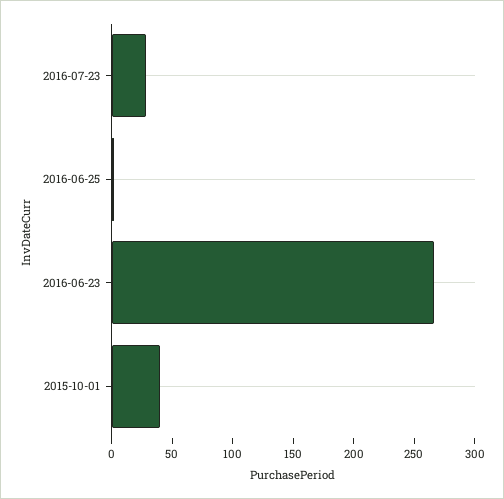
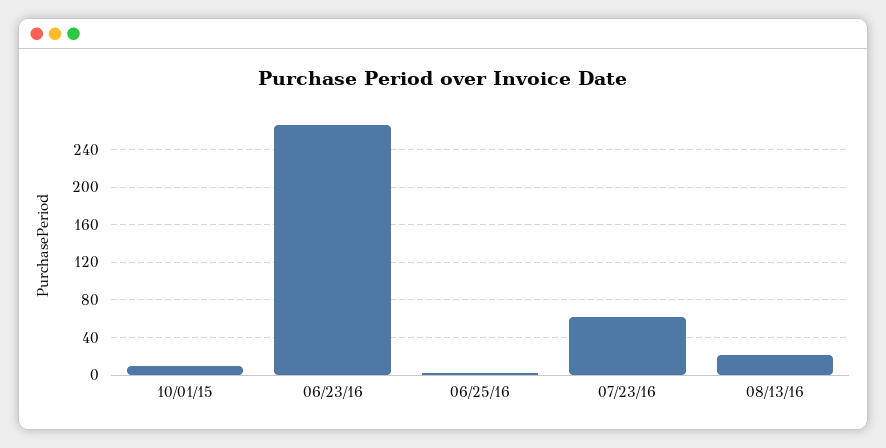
2016-07-23: 30 -> 60
2015-10-01: 40 -> 10
08/13/16: none -> 20

